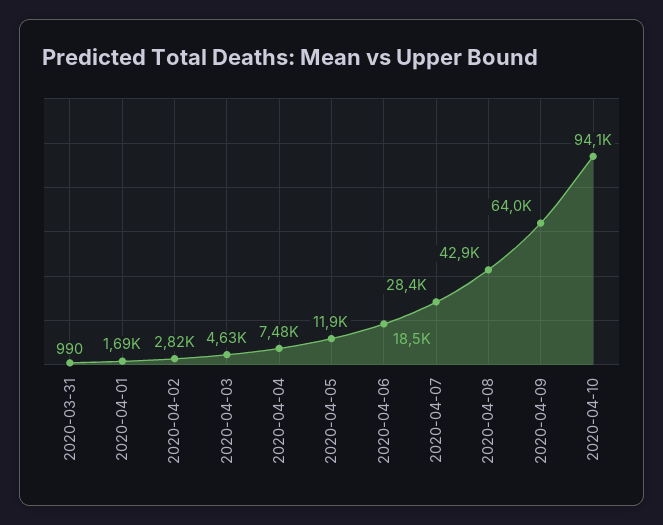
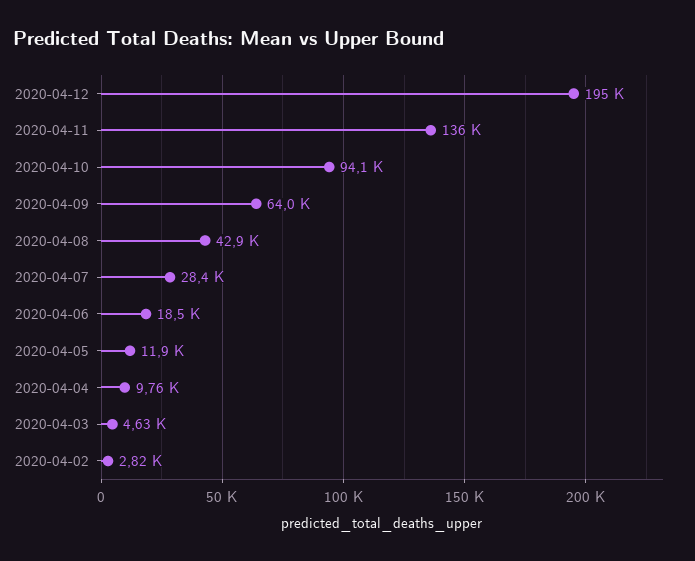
2020-03-31: 990 -> none
2020-04-01: 1690 -> none
2020-04-04: 7480 -> 9760
2020-04-12: none -> 195000
2020-04-11: none -> 136000

